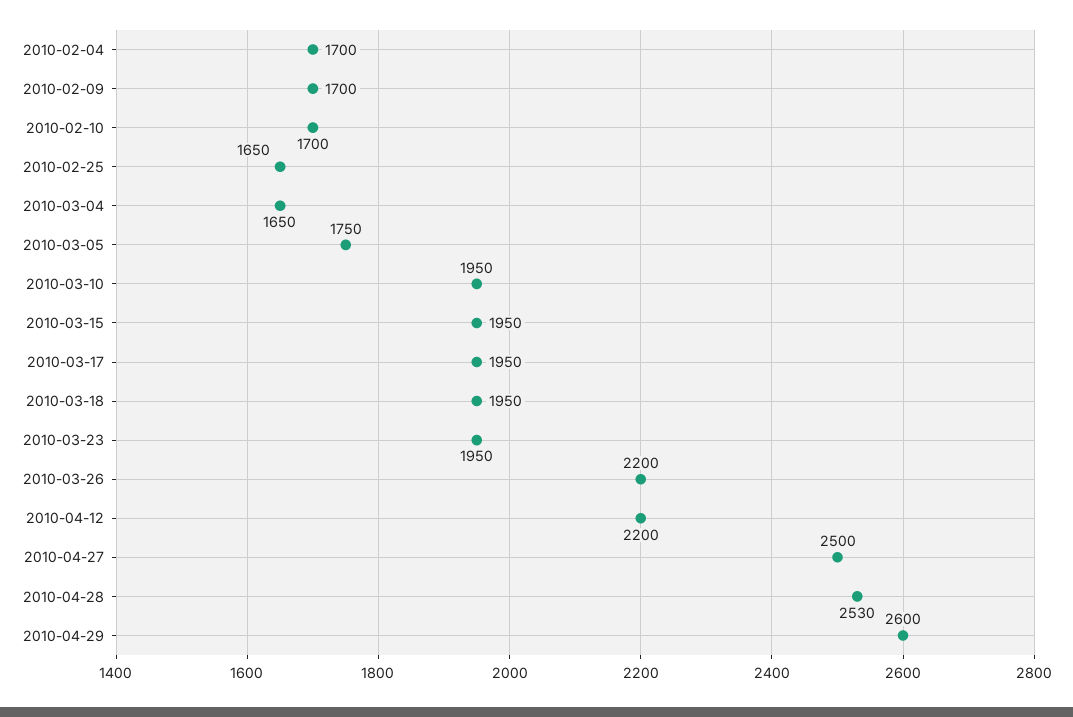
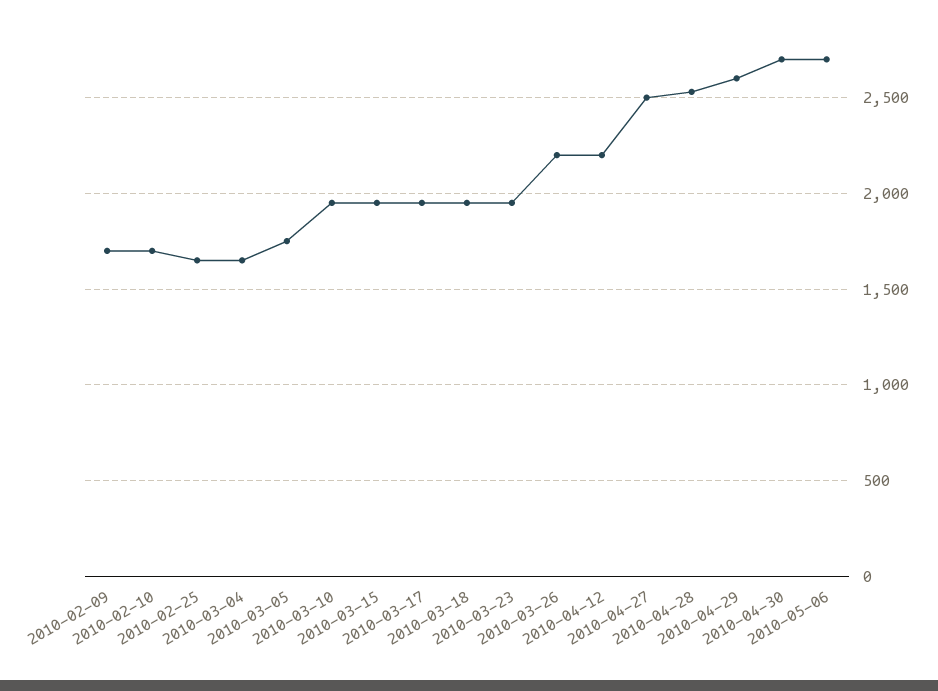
2010-02-04: 1700 -> none
2010-04-30: none -> 2700
2010-05-06: none -> 2700

